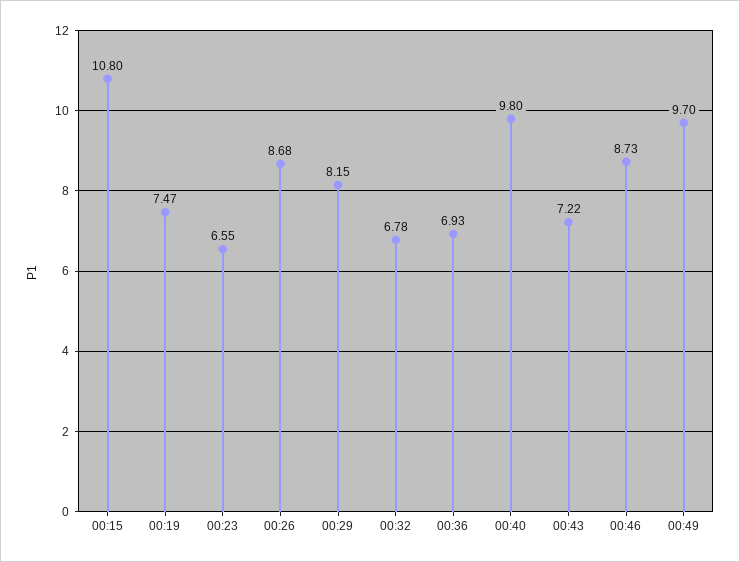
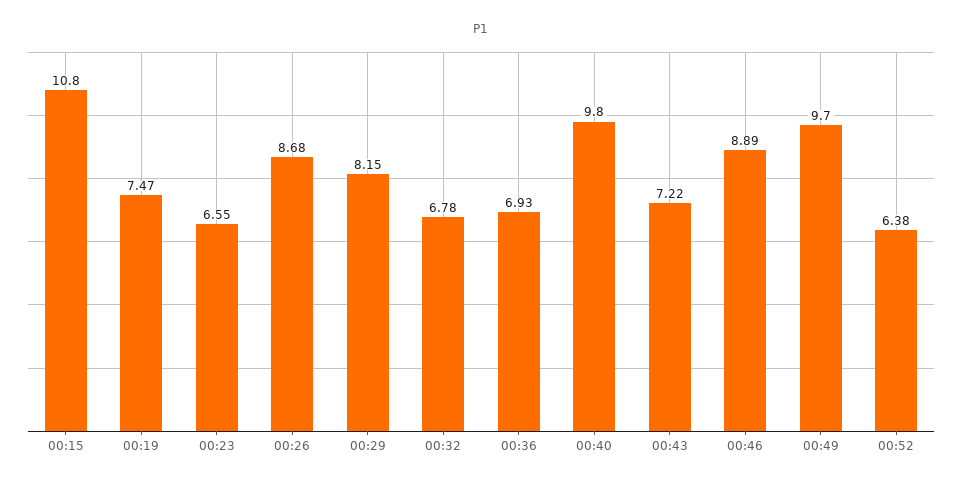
00:46: 8.73 -> 8.89
00:52: none -> 6.38

